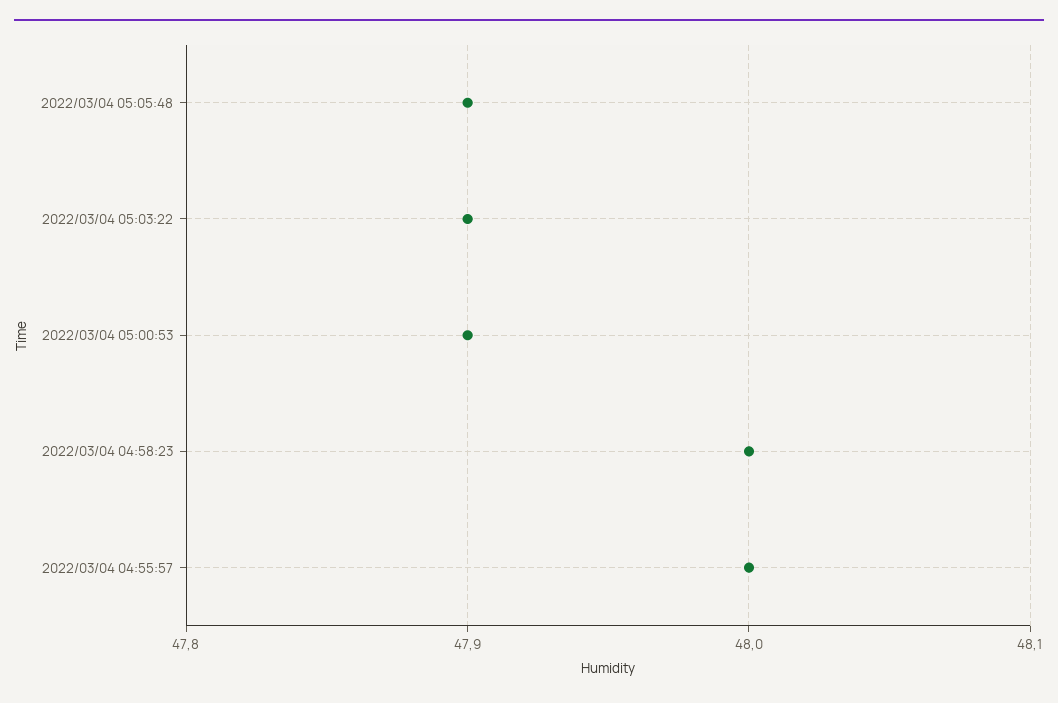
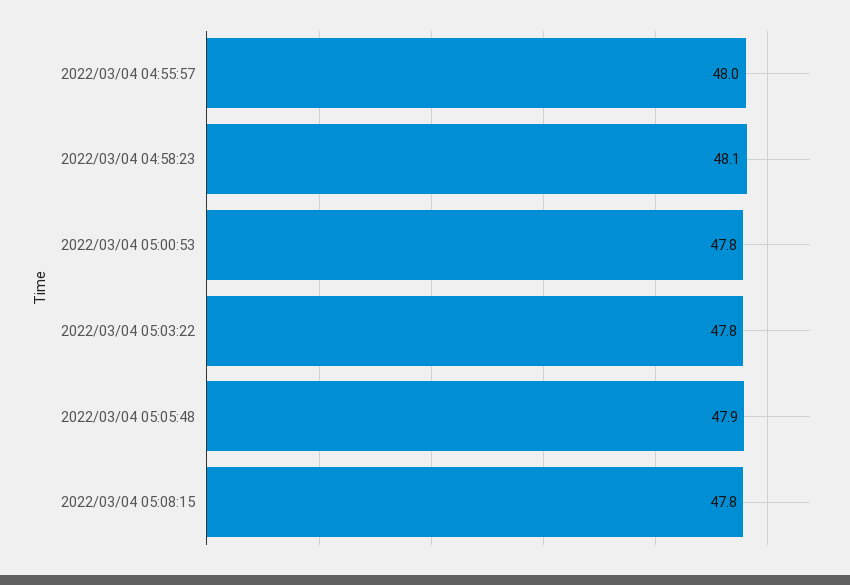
2022/03/04 05:03:22: 47.9 -> 47.8
2022/03/04 05:00:53: 47.9 -> 47.8
2022/03/04 04:58:23: 48 -> 48.1
2022/03/04 05:08:15: none -> 47.8

